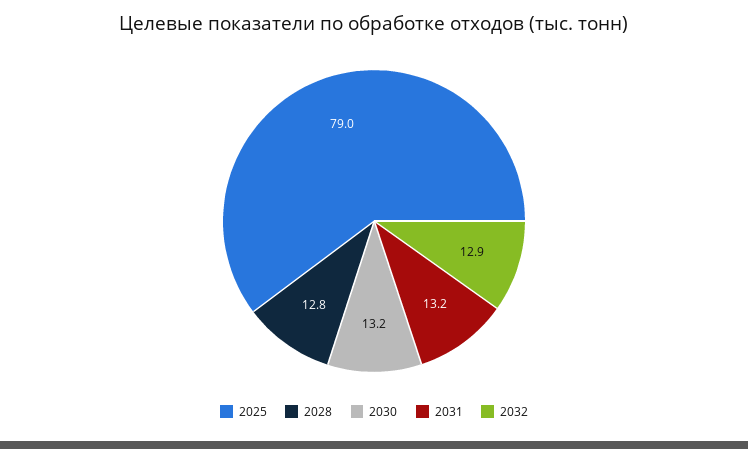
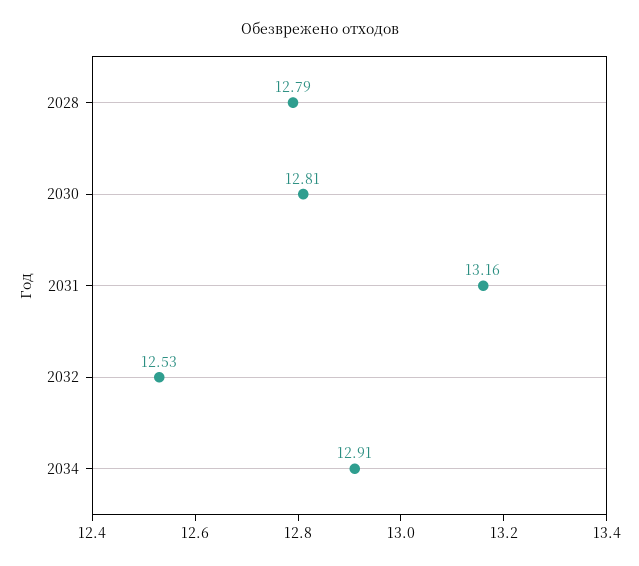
2025: 79 -> none
2030: 13.2 -> 12.81
2032: 12.9 -> 12.53
2034: none -> 12.91

